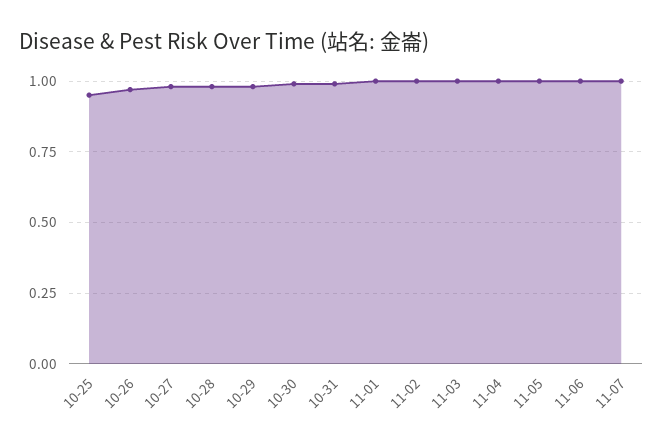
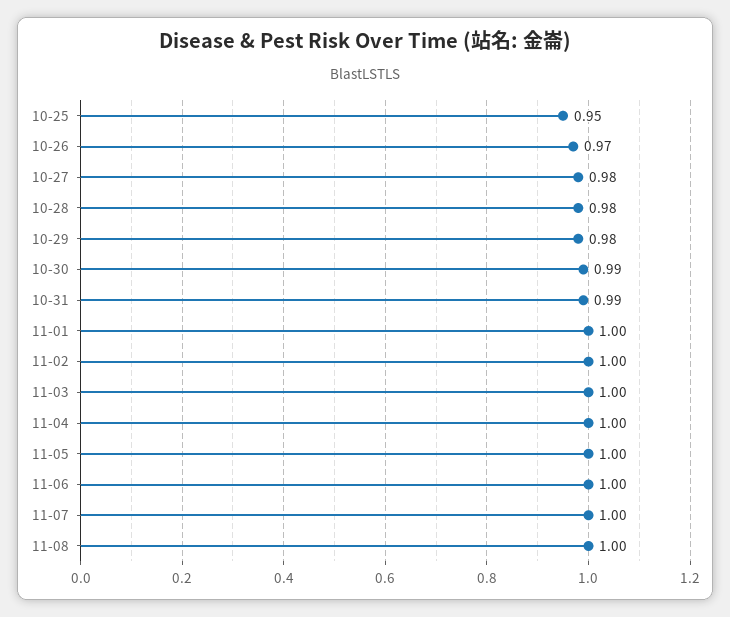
11-08: none -> 1

